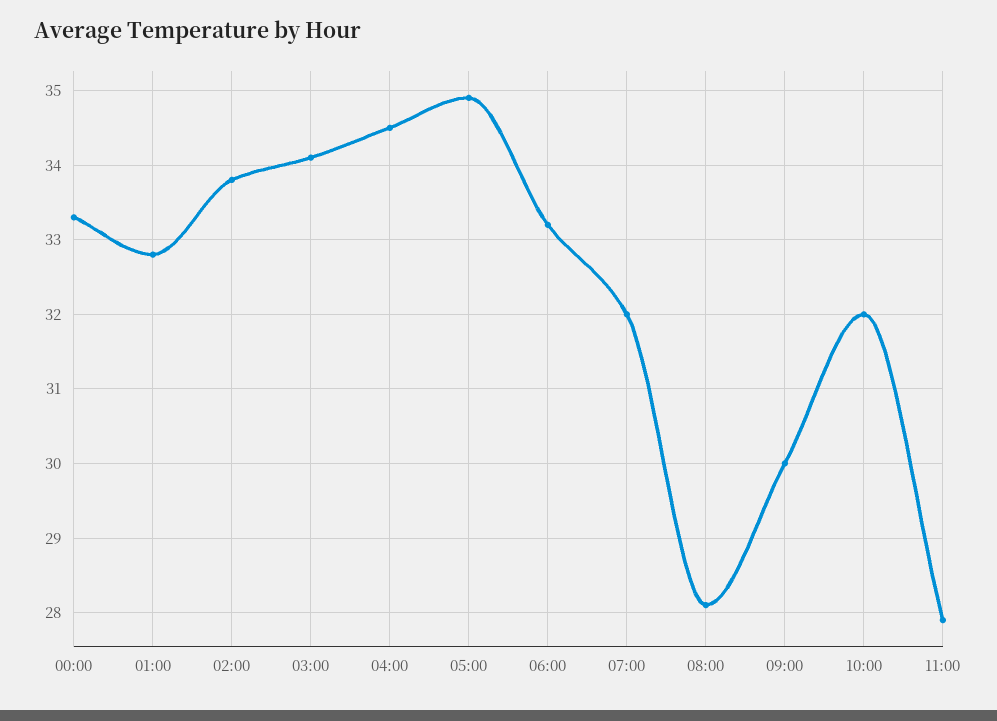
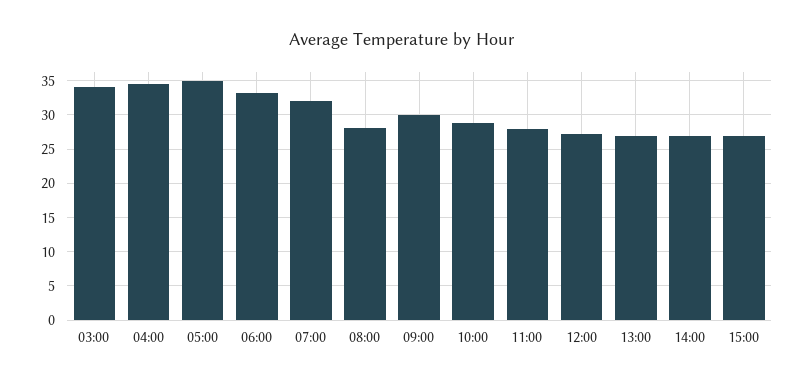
00:00: 33.3 -> none
01:00: 32.8 -> none
02:00: 33.8 -> none
10:00: 32 -> 29
12:00: none -> 27
13:00: none -> 27
14:00: none -> 27
15:00: none -> 27

